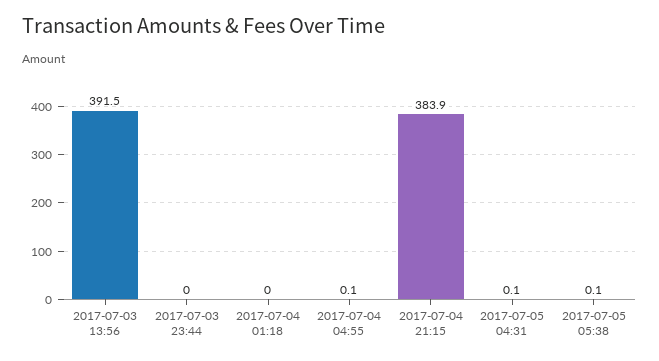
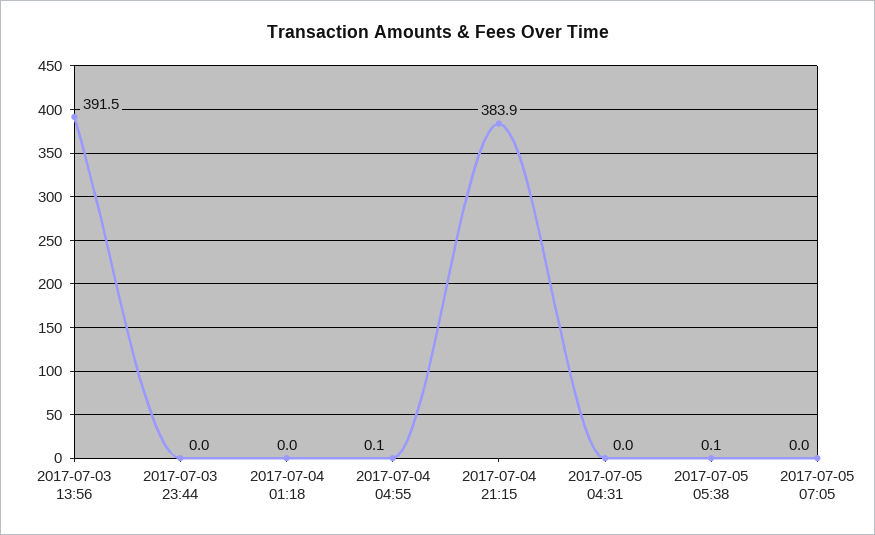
2017-07-05 04:31: 0.1 -> 0
2017-07-05 07:05: none -> 0

